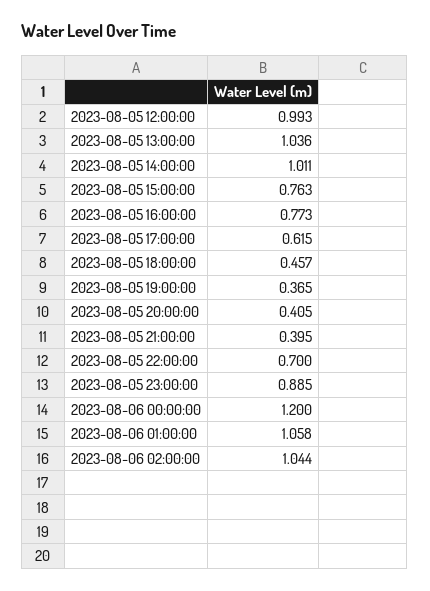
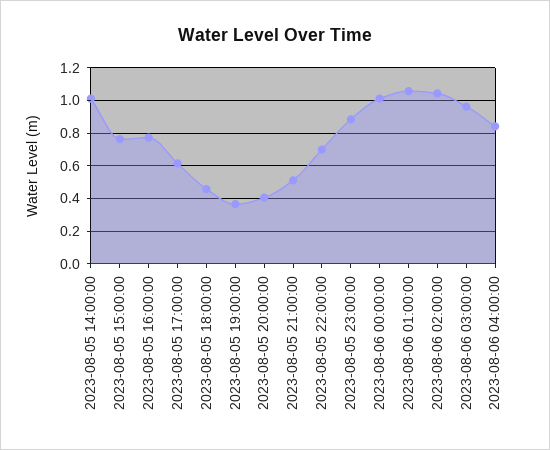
2023-08-05 12:00:00: 0.993 -> none
2023-08-05 13:00:00: 1.036 -> none
2023-08-05 21:00:00: 0.395 -> 0.5
2023-08-06 00:00:00: 1.2 -> 1
2023-08-06 03:00:00: none -> 0.95
2023-08-06 04:00:00: none -> 0.85

